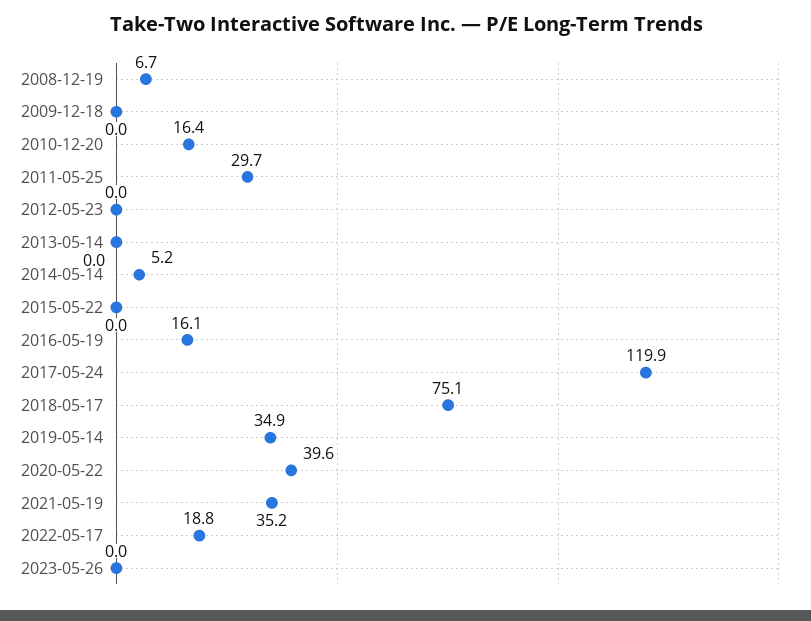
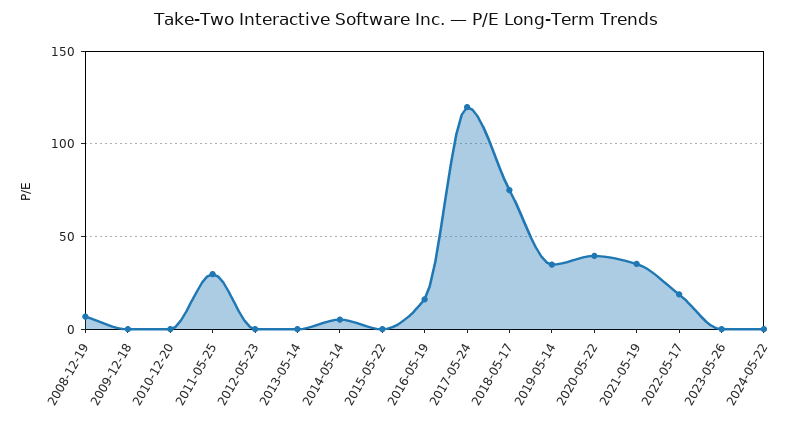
2010-12-20: 16.4 -> 0
2024-05-22: none -> 0

